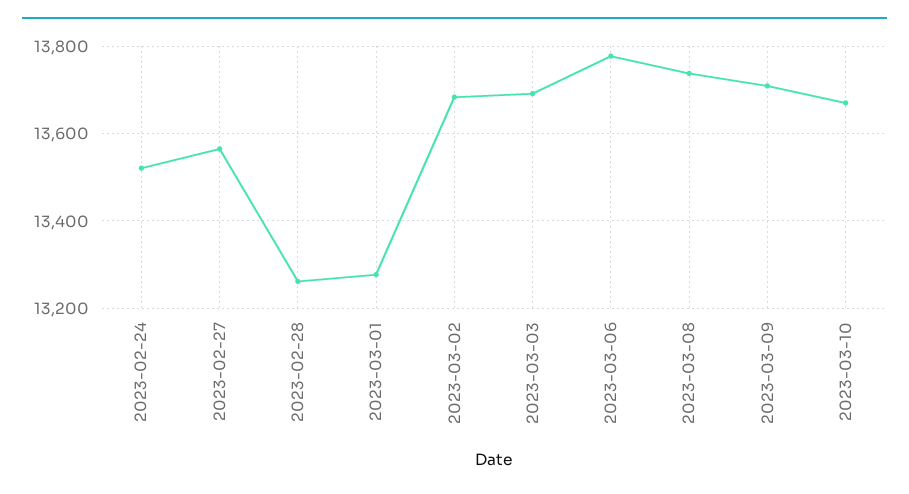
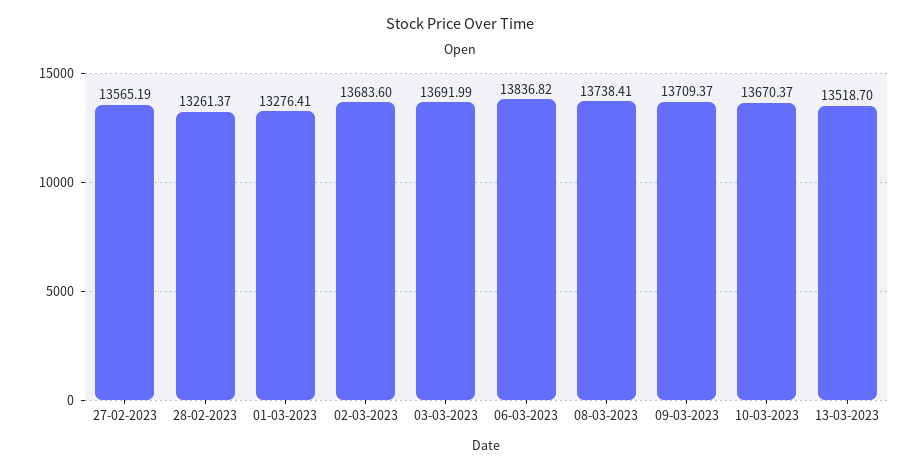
2023-02-24: 13520 -> none
2023-03-06: 13780 -> 13836.82
13-03-2023: none -> 13518.7

